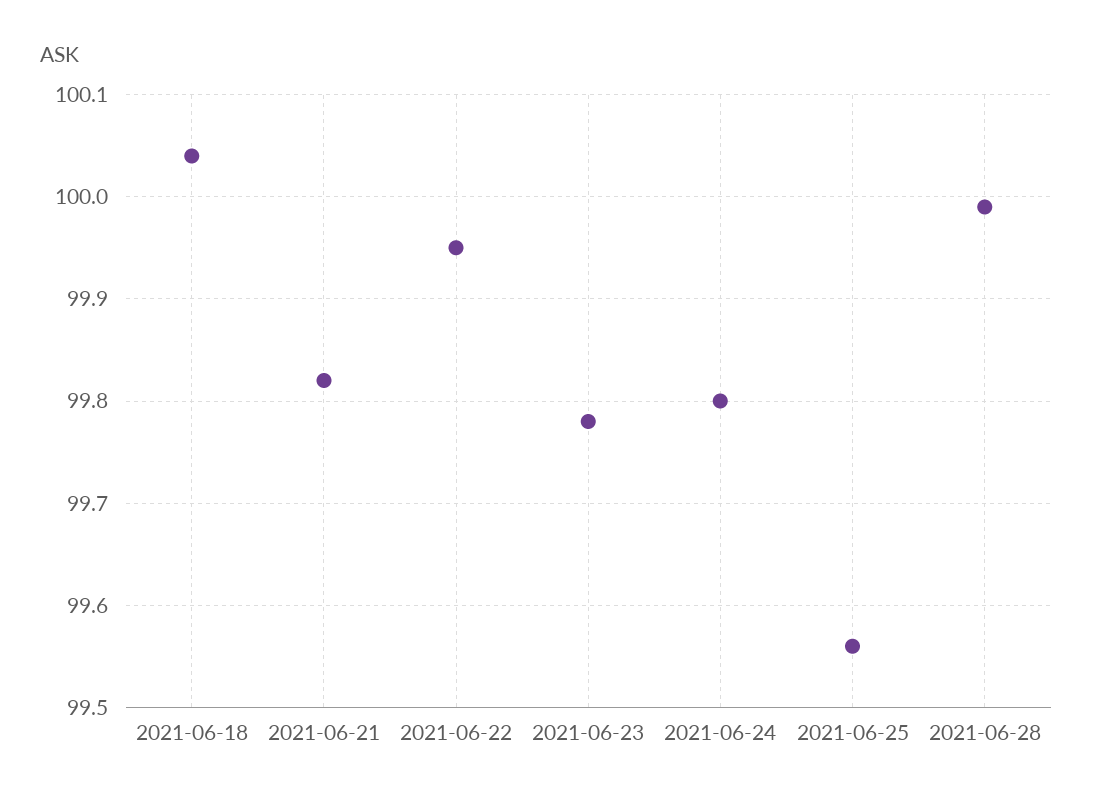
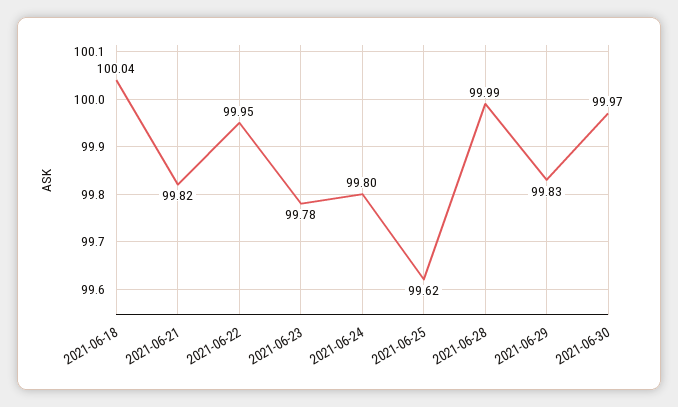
2021-06-25: 99.56 -> 99.62
2021-06-29: none -> 99.83
2021-06-30: none -> 99.97

